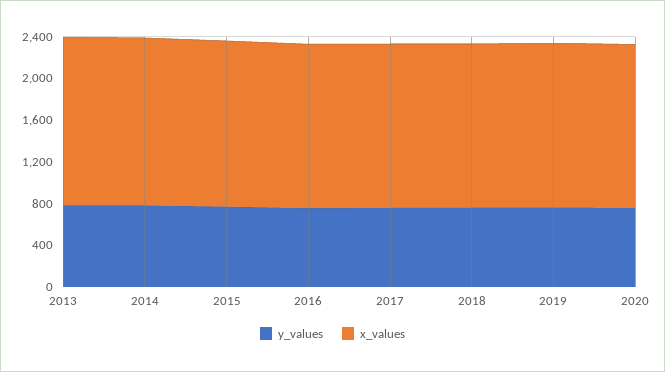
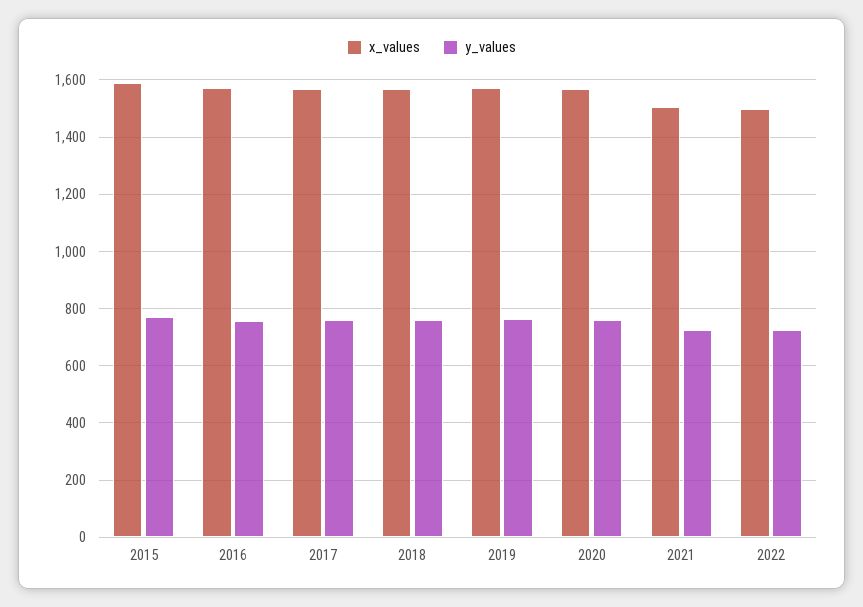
y_values, 2013: 800 -> none
x_values, 2013: 1600 -> none
y_values, 2014: 800 -> none
x_values, 2014: 1600 -> none
x_values, 2021: none -> 1500
y_values, 2021: none -> 725
x_values, 2022: none -> 1500
y_values, 2022: none -> 725

